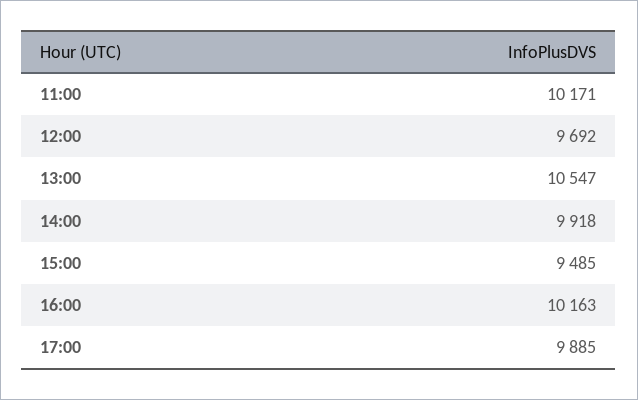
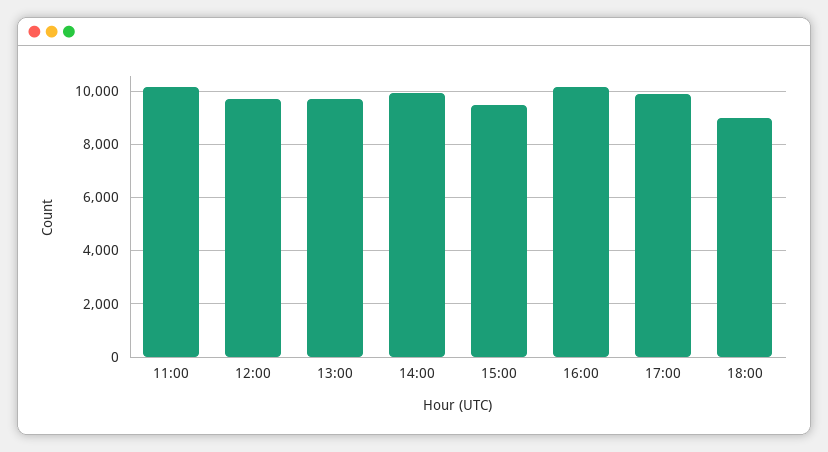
13:00: 10547 -> 9750
18:00: none -> 9000

